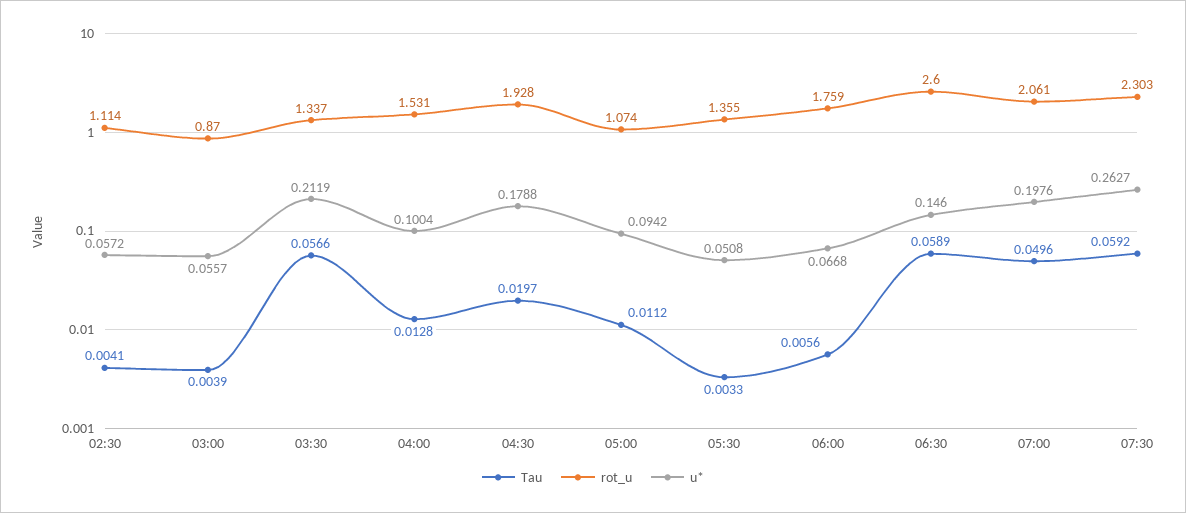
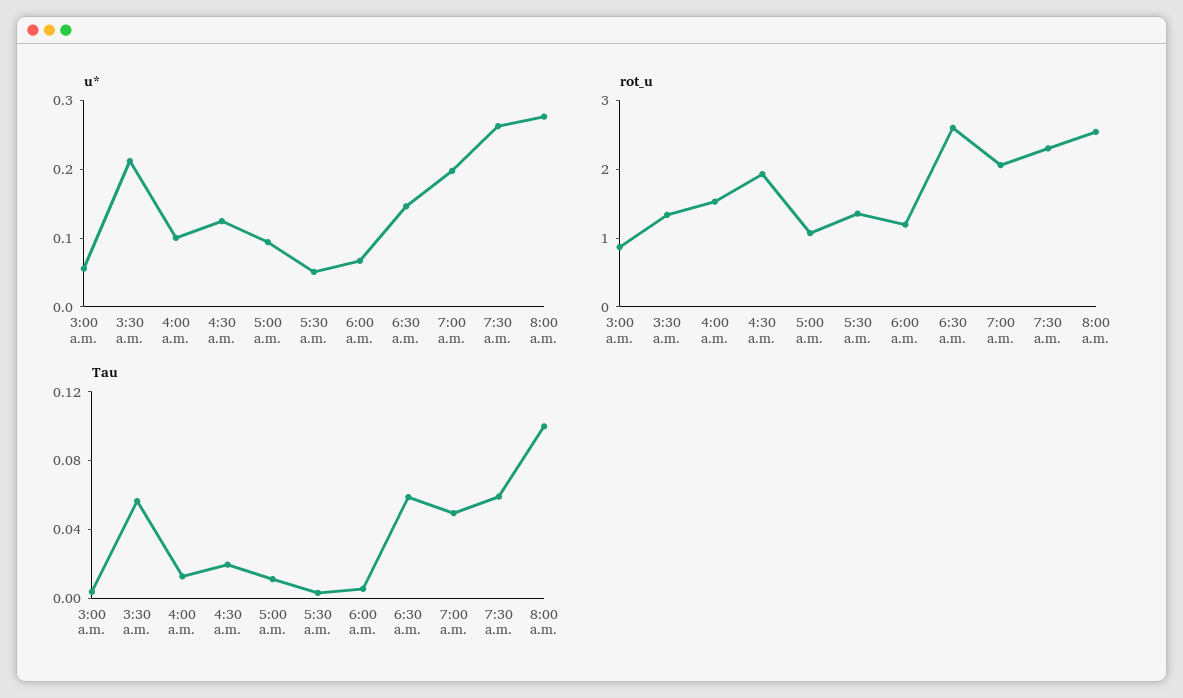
Tau, 02:30: 0.0041 -> none
rot_u, 02:30: 1.114 -> none
u*, 02:30: 0.0572 -> none
u*, 04:30: 0.1788 -> 0.12
rot_u, 06:00: 1.759 -> 1.2
u*, 8:00 a.m.: none -> 0.28
rot_u, 8:00 a.m.: none -> 2.6
Tau, 8:00 a.m.: none -> 0.1

